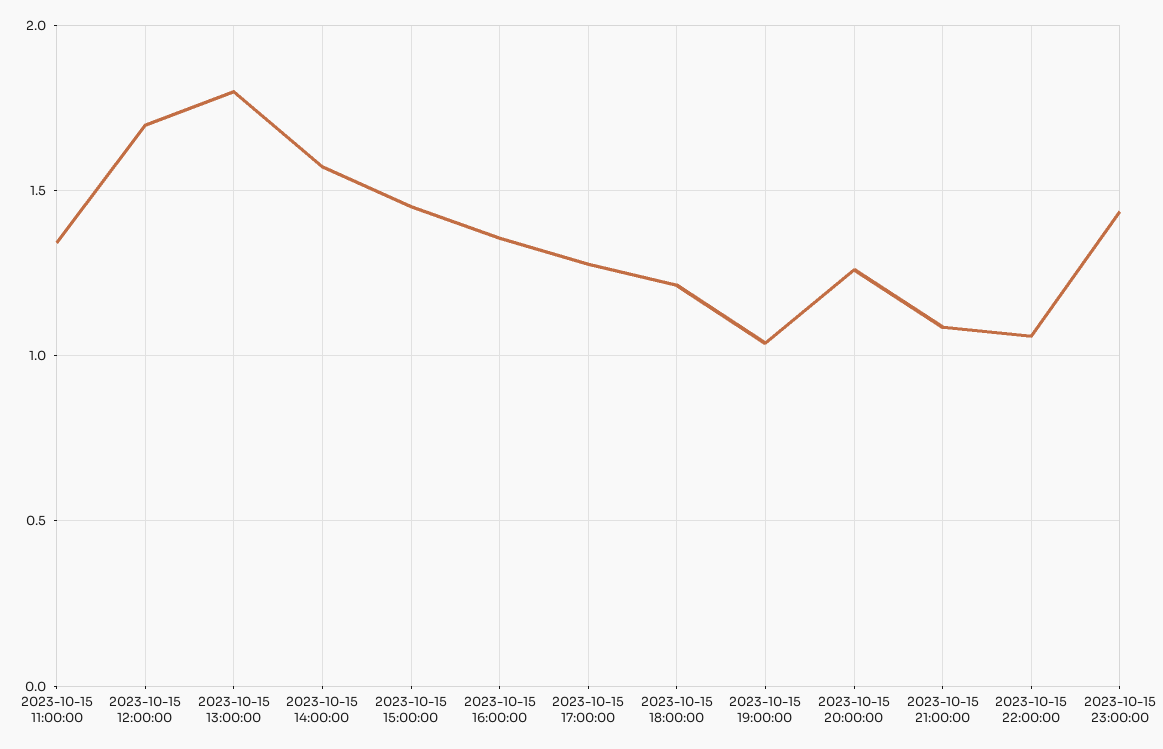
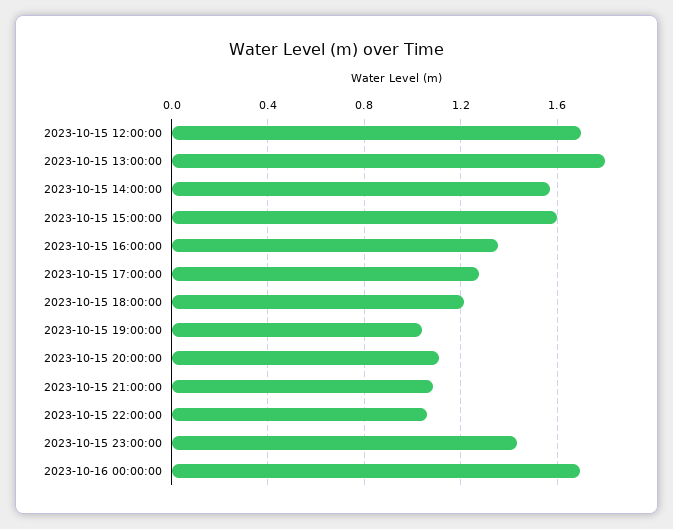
2023-10-15 11:00:00: 1.35 -> none
2023-10-15 15:00:00: 1.45 -> 1.6
2023-10-15 20:00:00: 1.25 -> 1.1
2023-10-16 00:00:00: none -> 1.7

